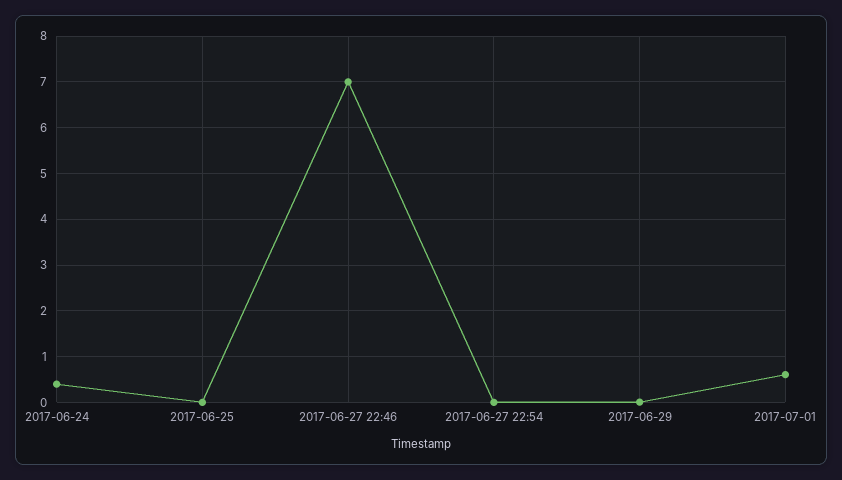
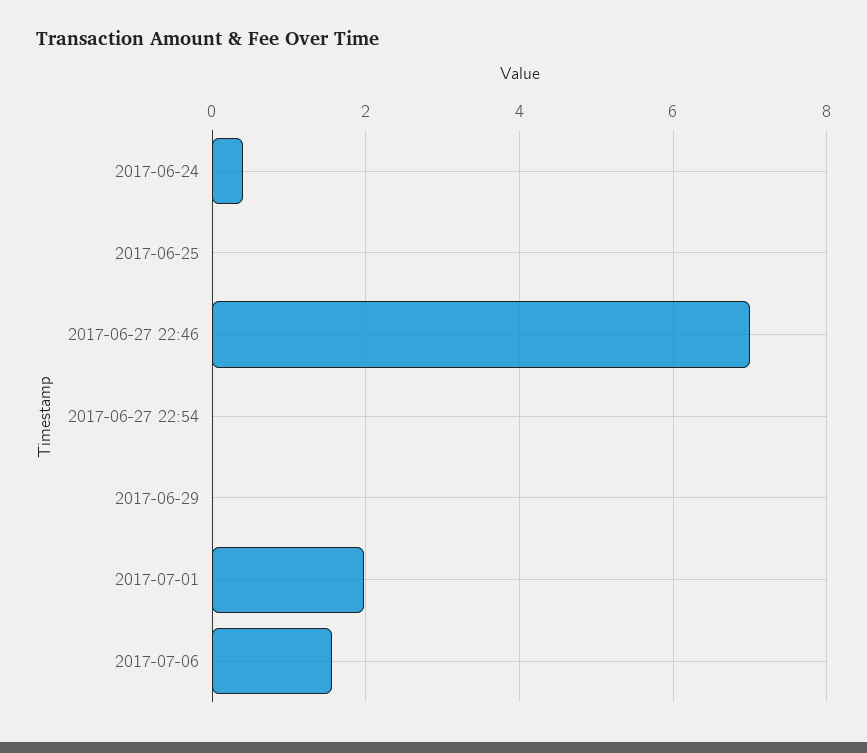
2017-07-01: 0.6 -> 2
2017-07-06: none -> 1.6

